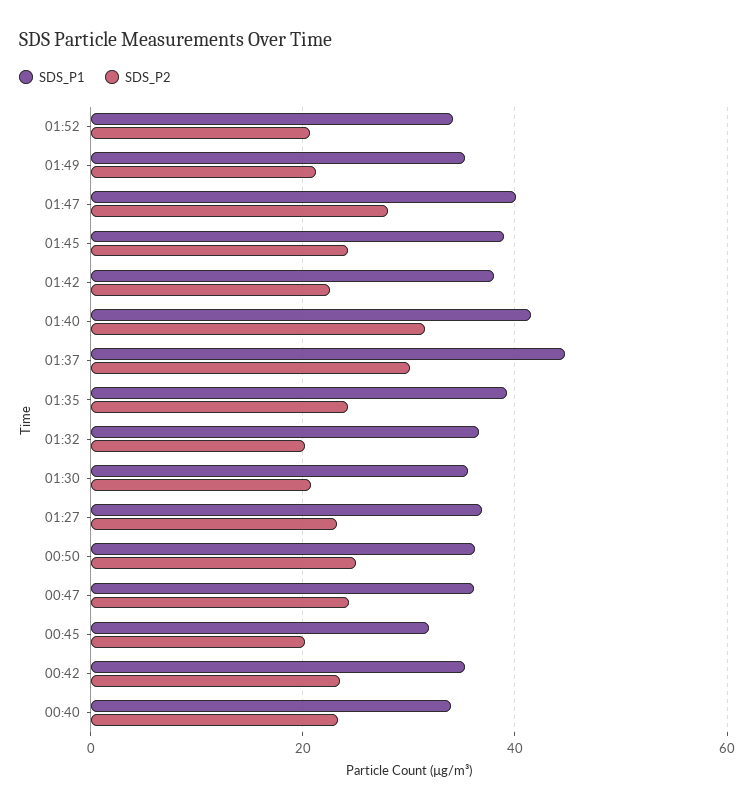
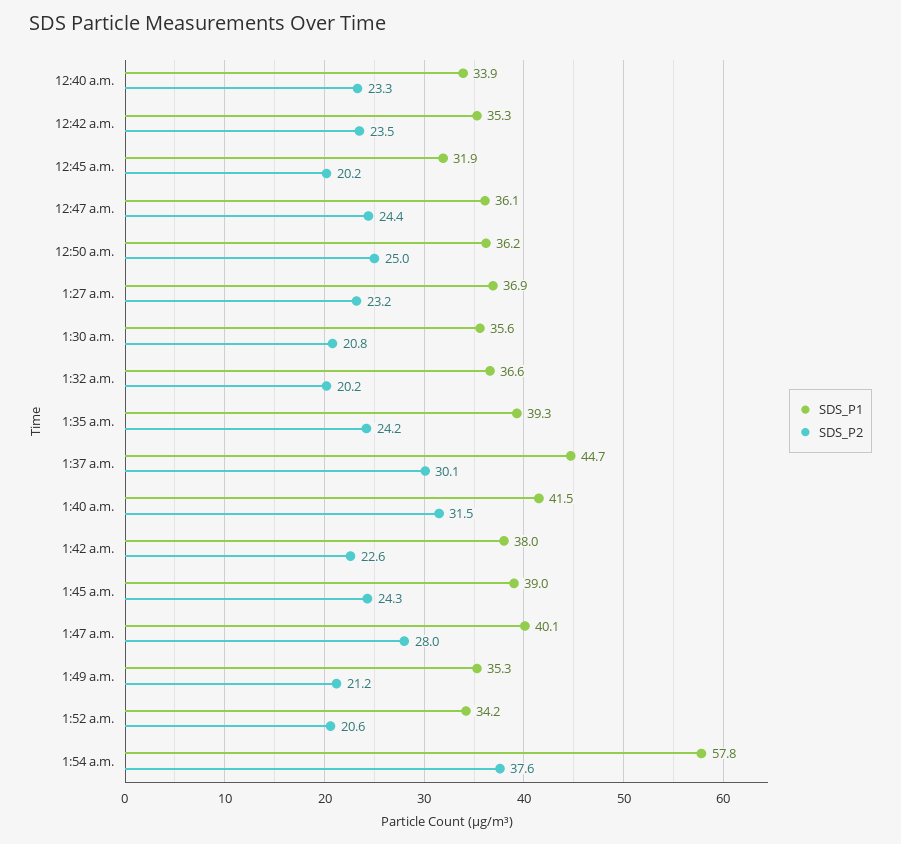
SDS_P1, 1:54 a.m.: none -> 57.8
SDS_P2, 1:54 a.m.: none -> 37.6

